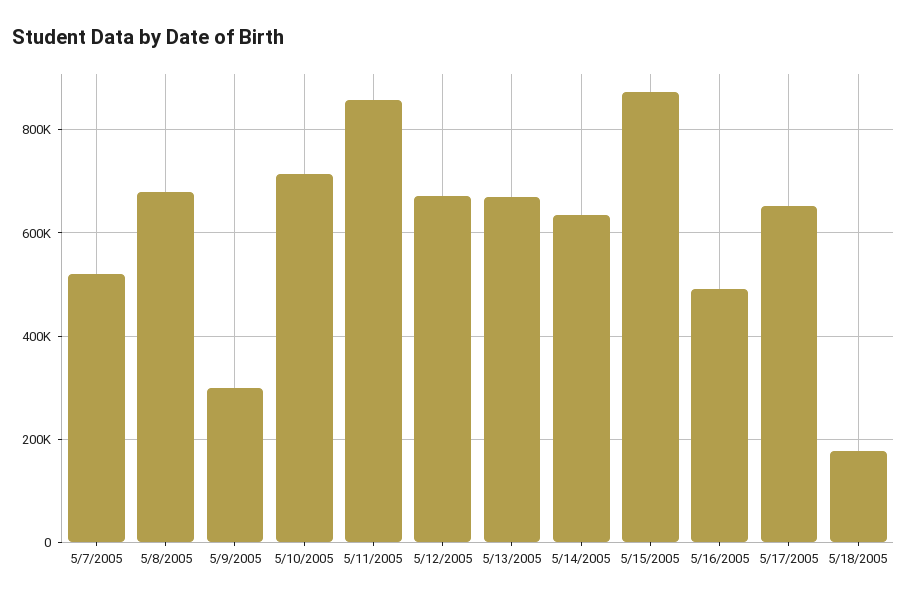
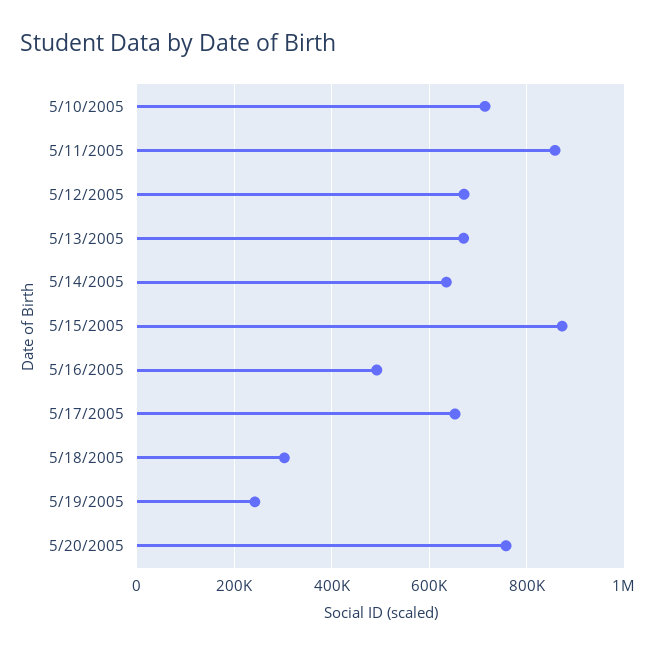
5/7/2005: 520000 -> none
5/8/2005: 680000 -> none
5/9/2005: 300000 -> none
5/18/2005: 180000 -> 300000
5/19/2005: none -> 240000
5/20/2005: none -> 760000

